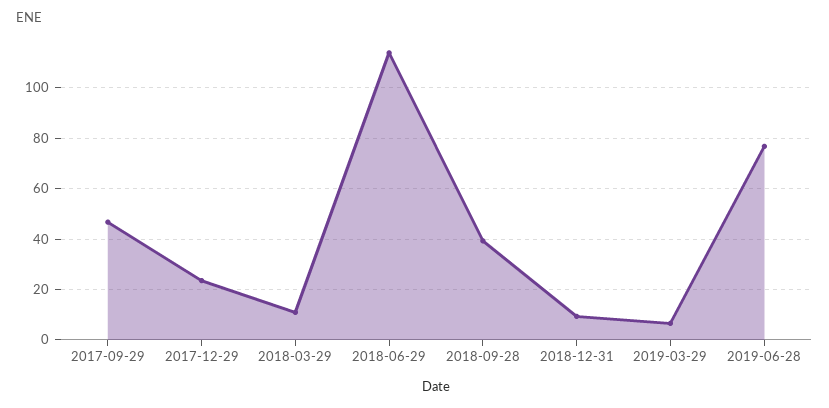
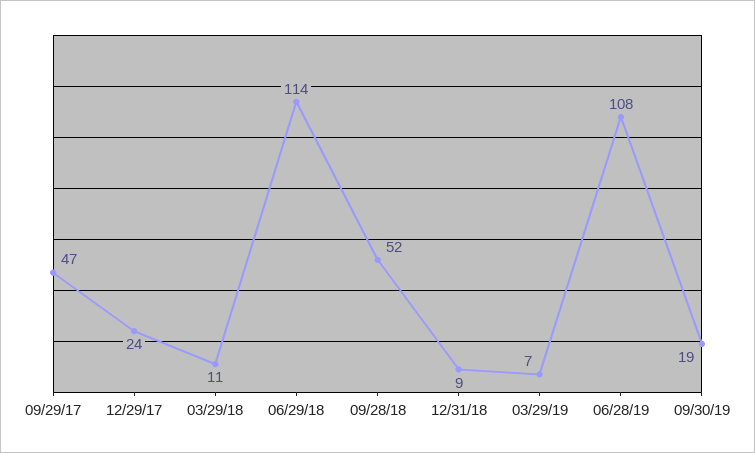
2018-09-28: 40 -> 52
2019-06-28: 77.5 -> 108
09/30/19: none -> 19

